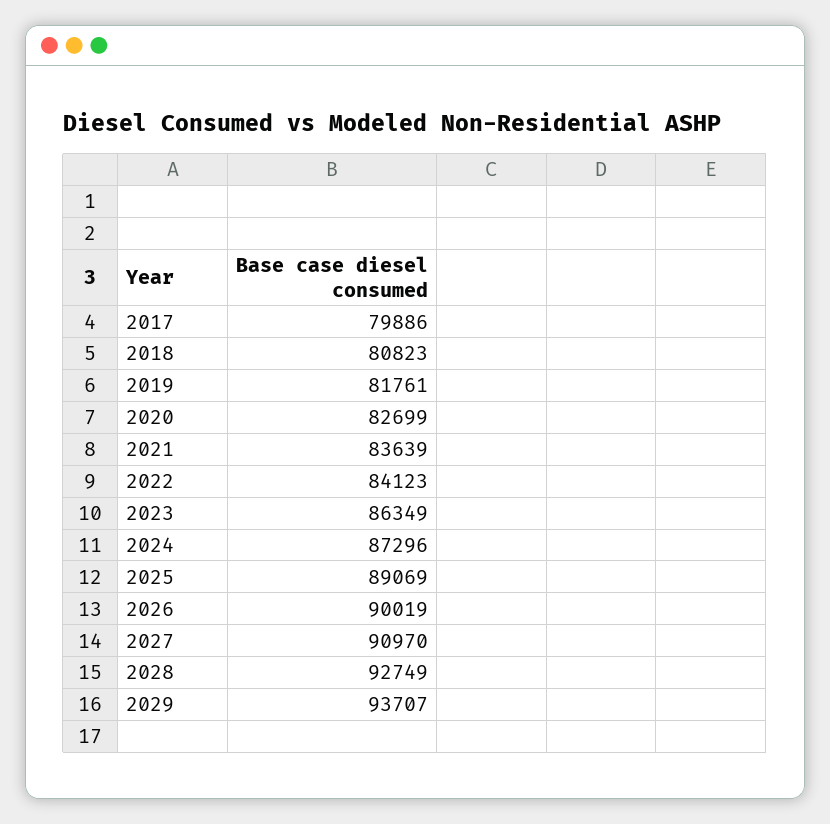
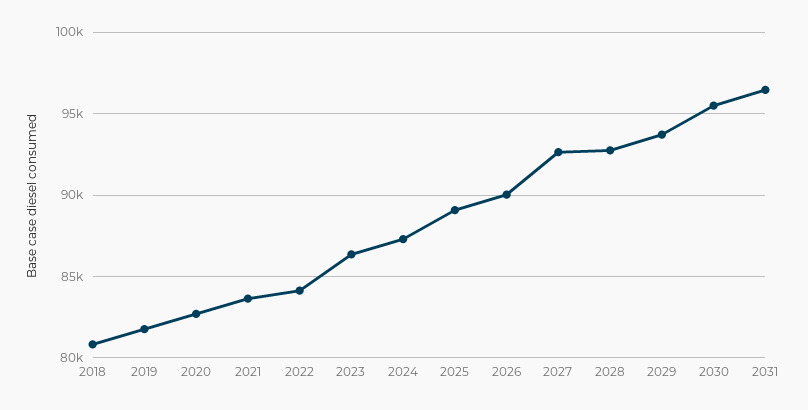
2017: 79886 -> none
2027: 90970 -> 92500
2030: none -> 95500
2031: none -> 96500

